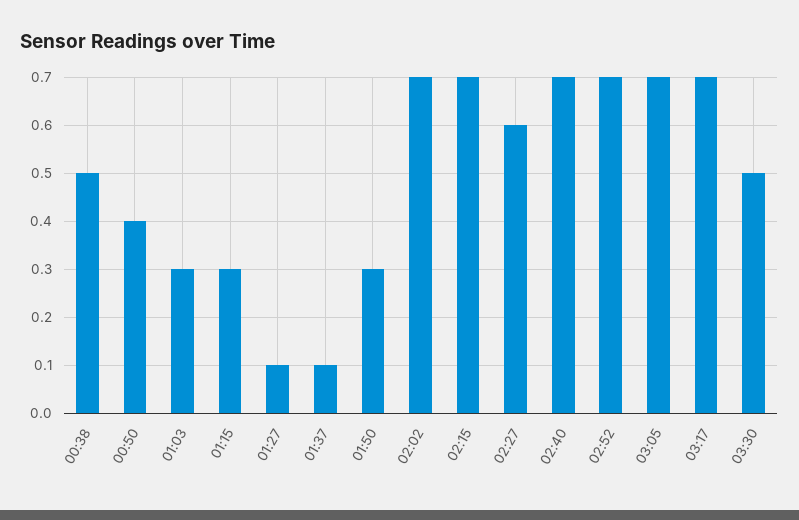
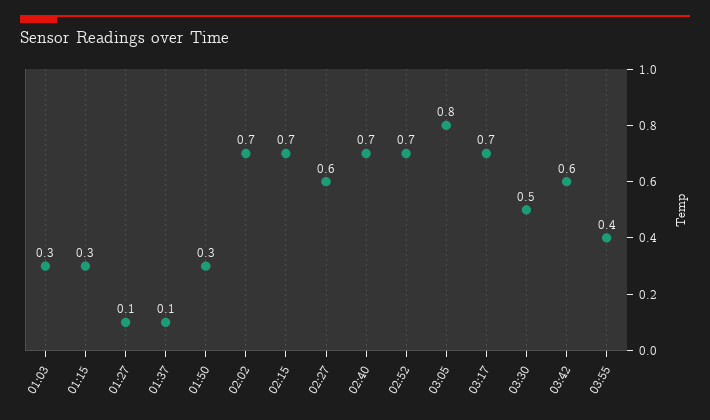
00:38: 0.5 -> none
00:50: 0.4 -> none
03:05: 0.7 -> 0.8
03:42: none -> 0.6
03:55: none -> 0.4

